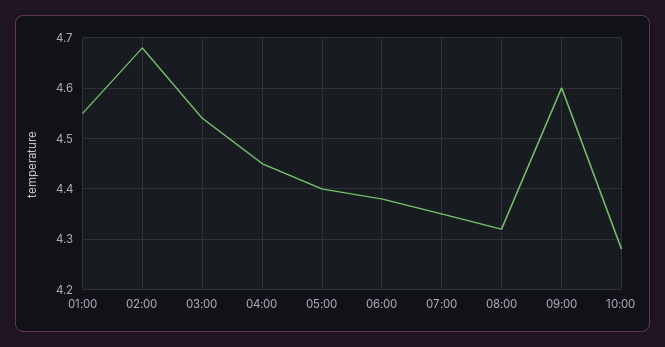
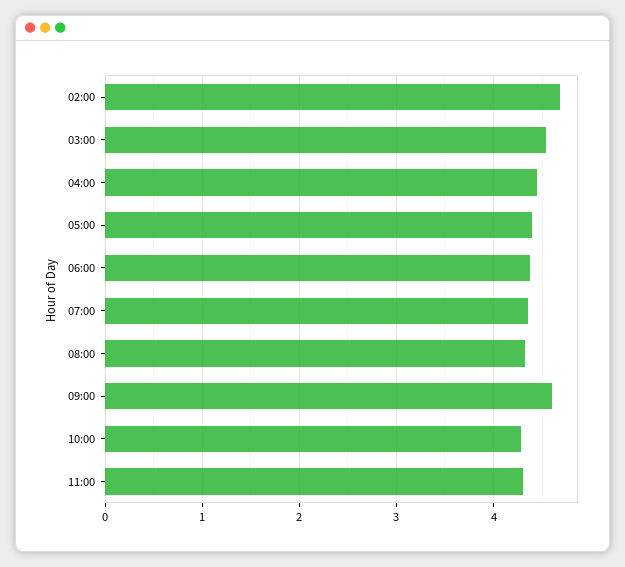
01:00: 4.55 -> none
11:00: none -> 4.3

